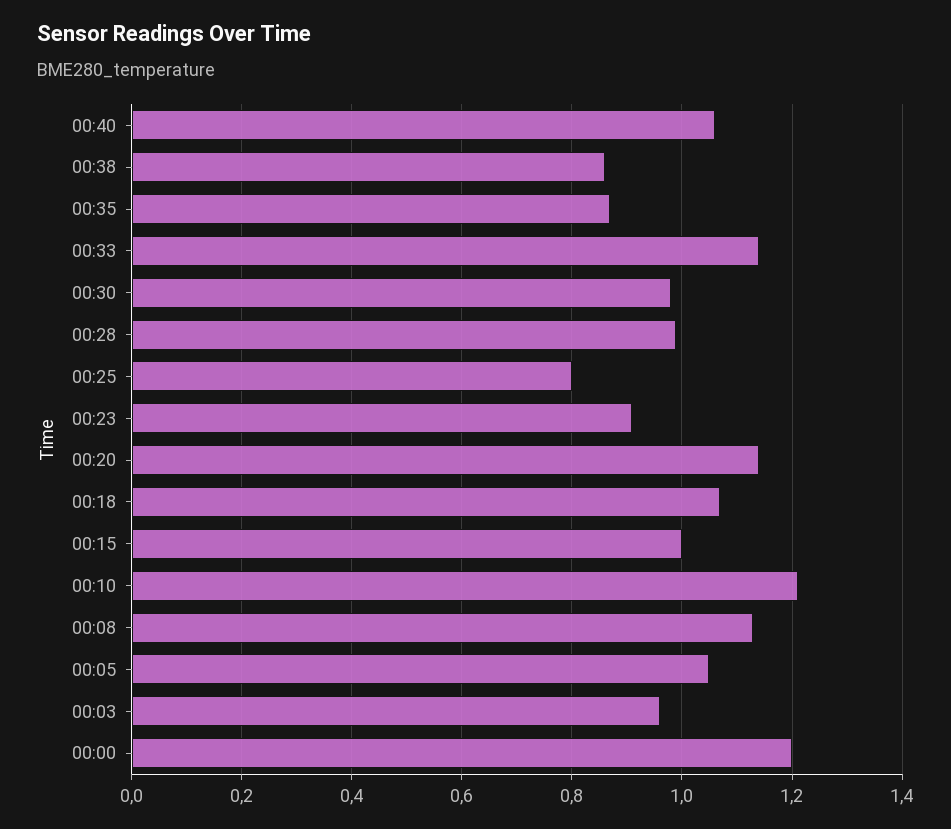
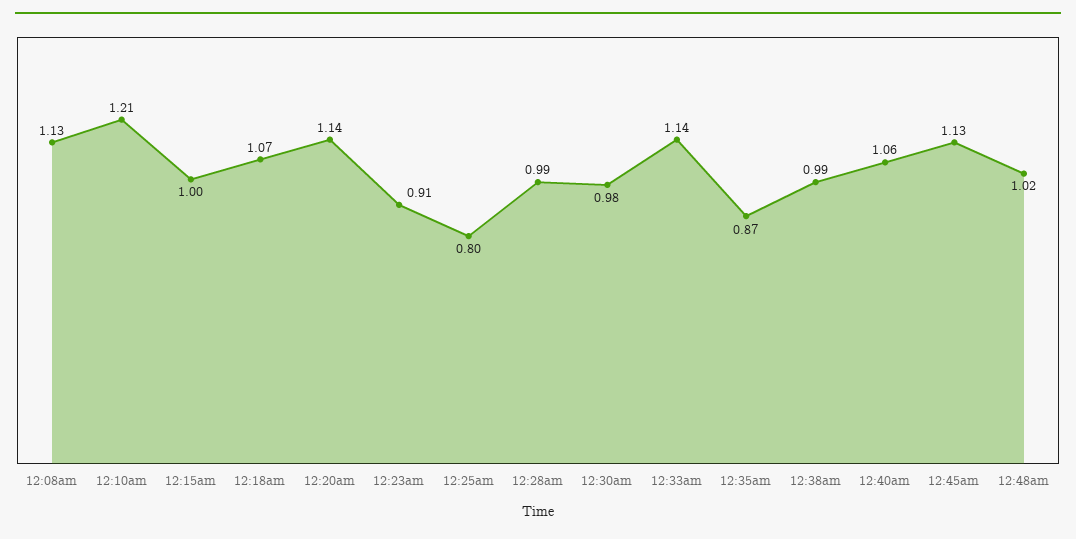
00:38: 0.85 -> 0.99
00:05: 1.05 -> none
00:03: 0.95 -> none
00:00: 1.2 -> none
12:45am: none -> 1.13
12:48am: none -> 1.02

